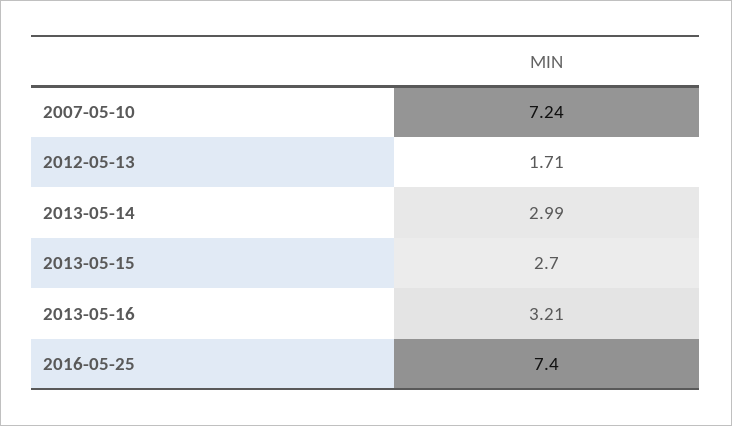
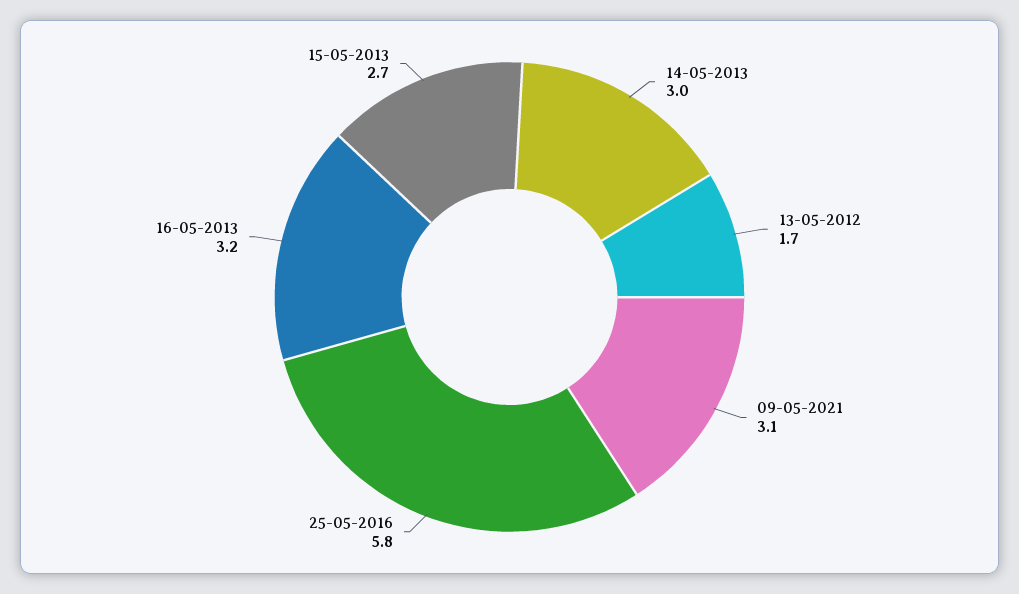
2007-05-10: 7.24 -> none
2016-05-25: 7.4 -> 5.8
09-05-2021: none -> 3.1

